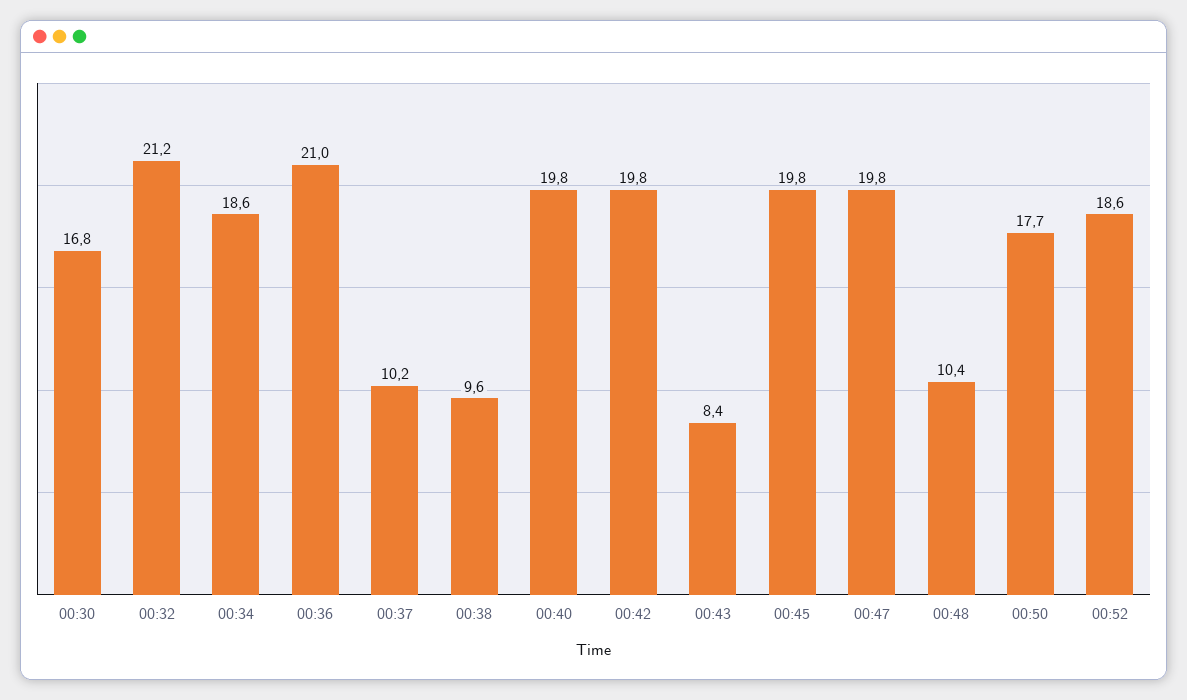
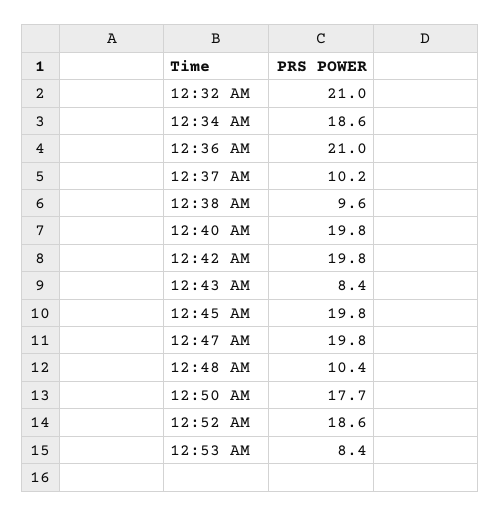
00:30: 16.8 -> none
00:32: 21.2 -> 21
12:53 AM: none -> 8.4

